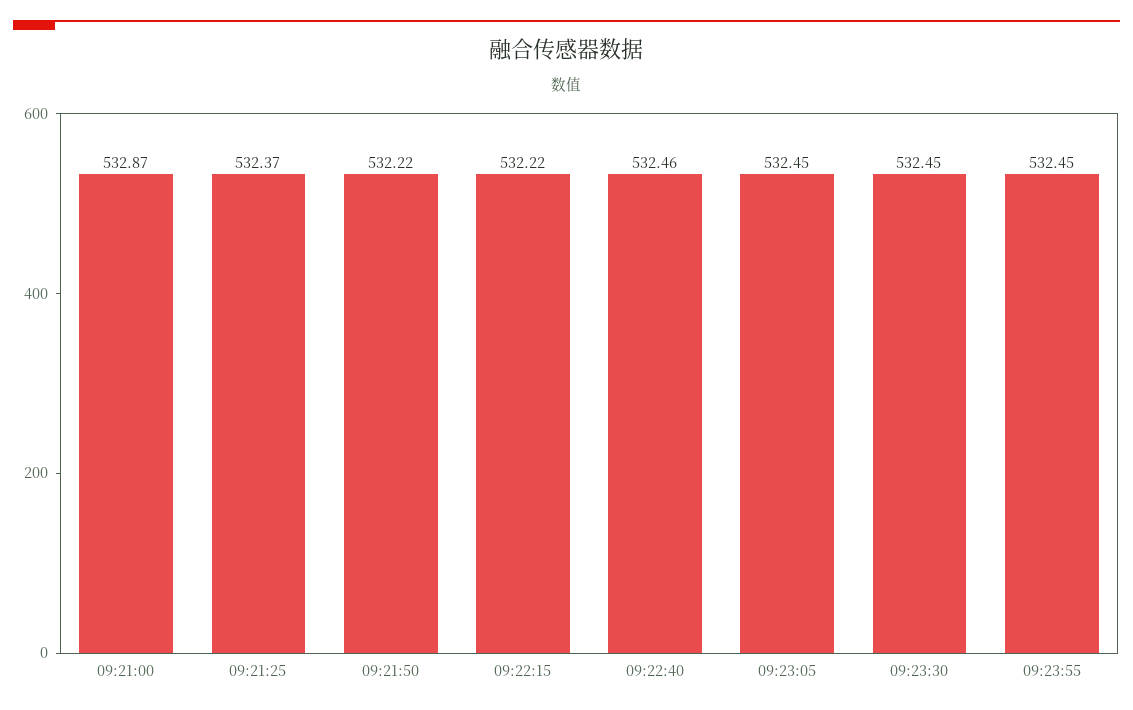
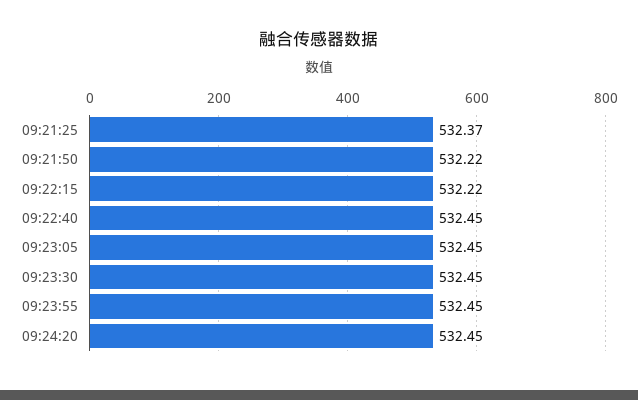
09:21:00: 532.87 -> none
09:22:40: 532.46 -> 532.45
09:24:20: none -> 532.45

